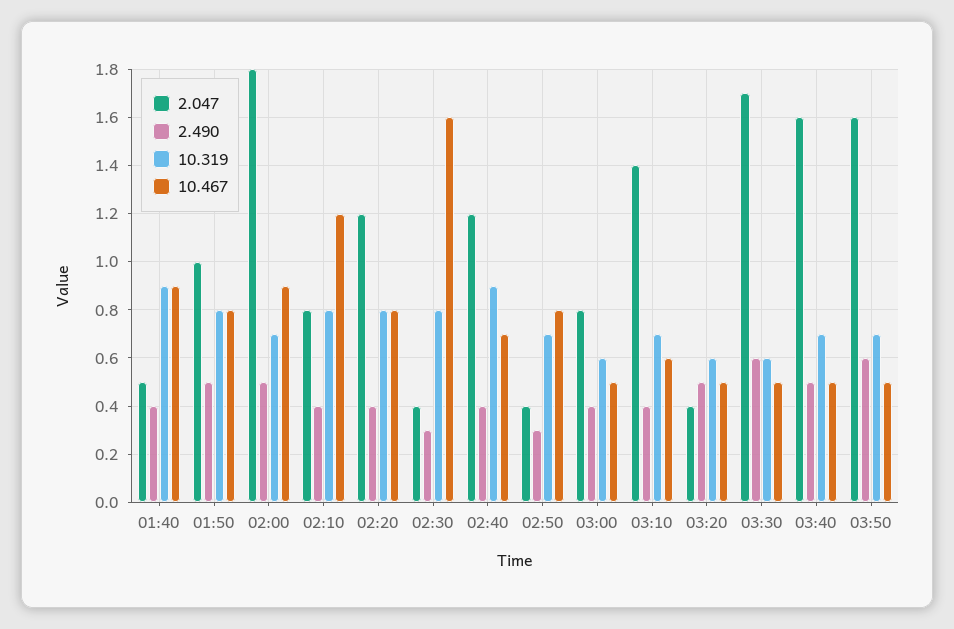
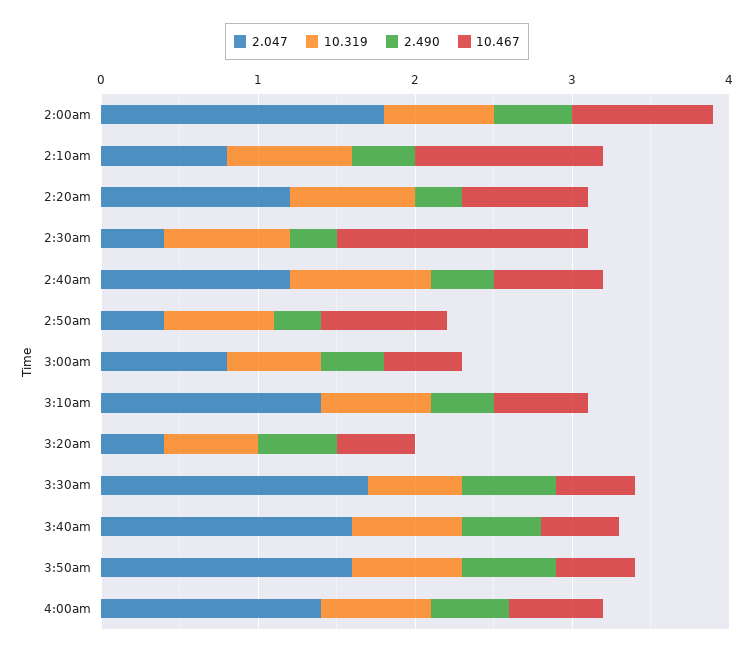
2.047, 01:40: 0.5 -> none
2.490, 01:40: 0.4 -> none
10.319, 01:40: 0.9 -> none
10.467, 01:40: 0.9 -> none
2.047, 01:50: 1 -> none
2.490, 01:50: 0.5 -> none
10.319, 01:50: 0.8 -> none
10.467, 01:50: 0.8 -> none
2.490, 02:20: 0.4 -> 0.3
2.047, 4:00am: none -> 1.4
10.319, 4:00am: none -> 0.7
2.490, 4:00am: none -> 0.5
10.467, 4:00am: none -> 0.6

